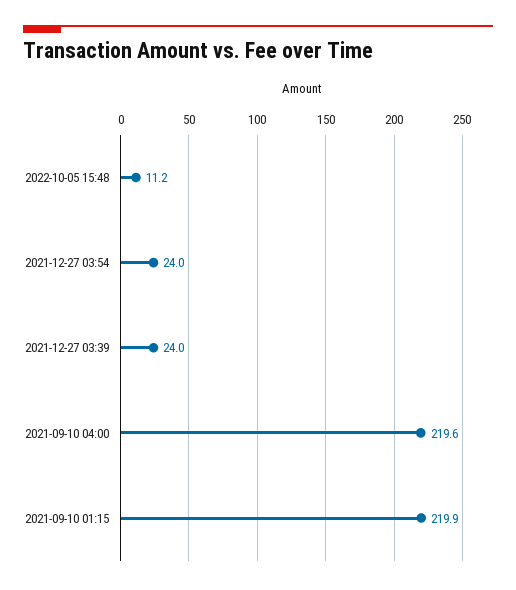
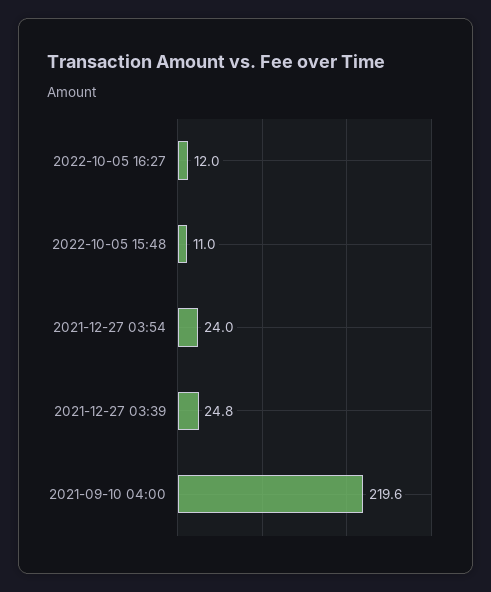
2022-10-05 15:48: 11.2 -> 11
2021-12-27 03:39: 24 -> 24.8
2021-09-10 01:15: 219.9 -> none
2022-10-05 16:27: none -> 12

